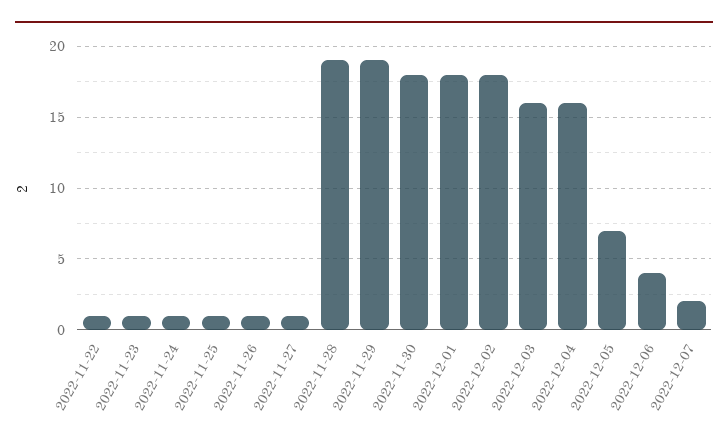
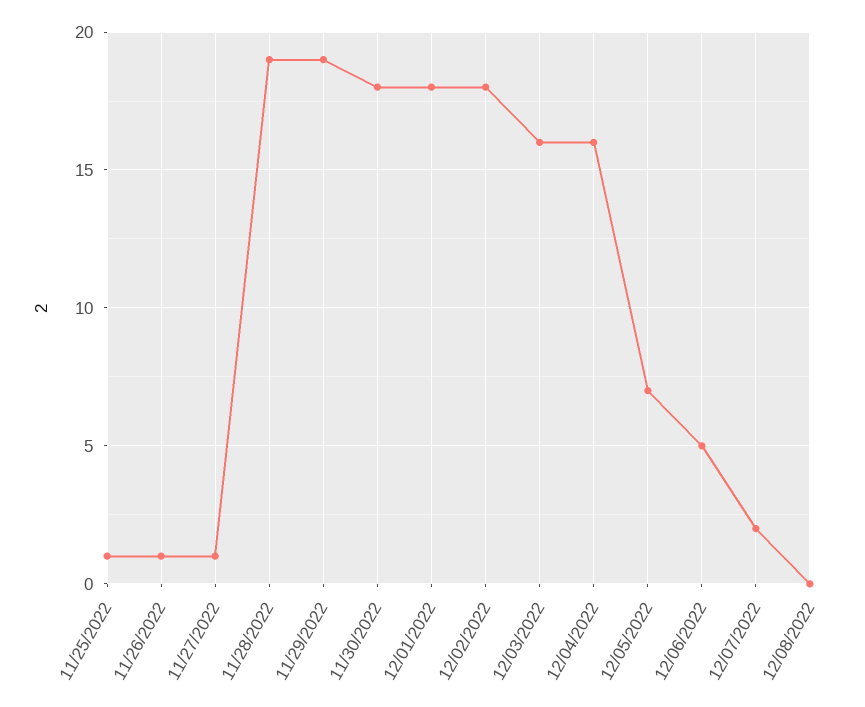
2022-11-22: 1 -> none
2022-11-23: 1 -> none
2022-11-24: 1 -> none
2022-12-06: 4 -> 5
12/08/2022: none -> 0

